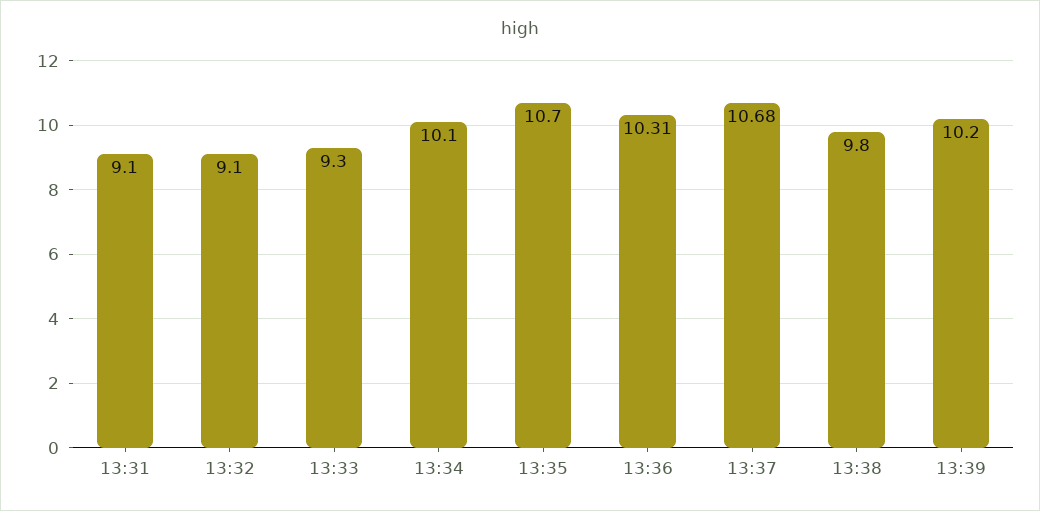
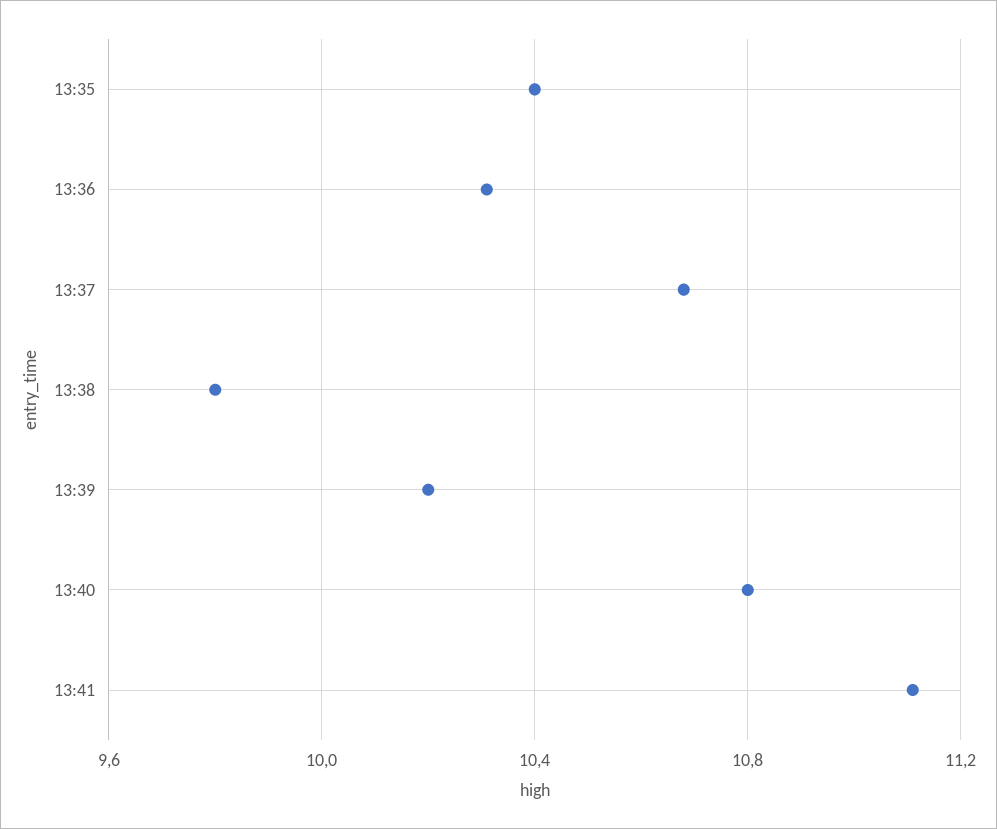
13:31: 9.1 -> none
13:32: 9.1 -> none
13:33: 9.3 -> none
13:34: 10.1 -> none
13:35: 10.7 -> 10.4
13:40: none -> 10.8
13:41: none -> 11.1

